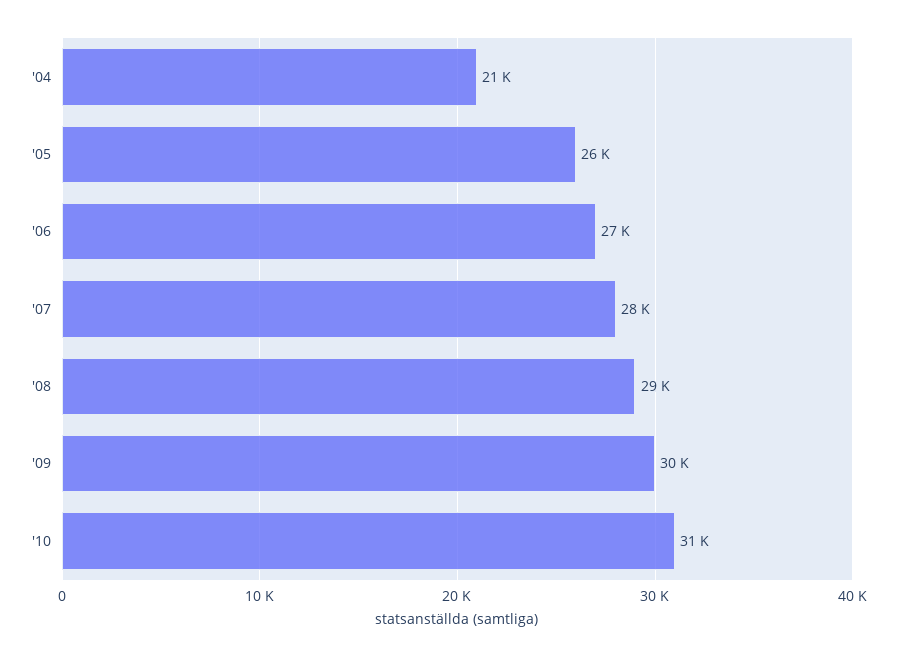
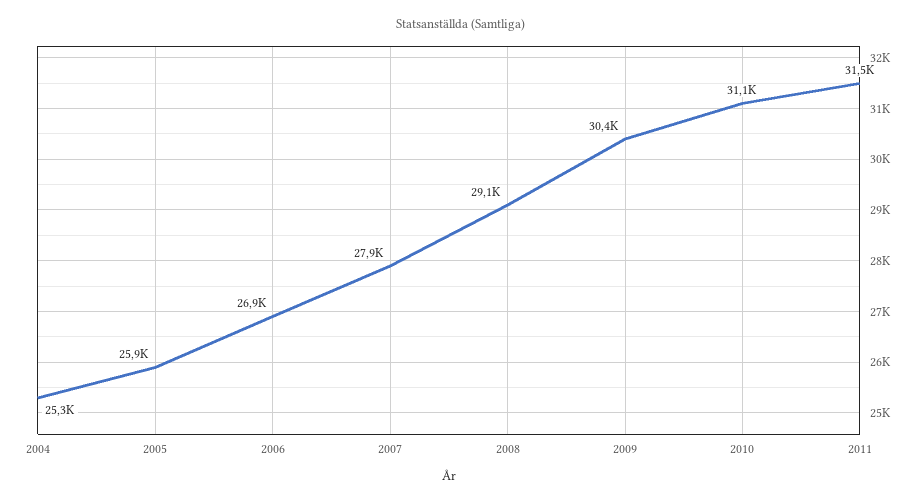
'04: 21000 -> 25300
2011: none -> 31500

